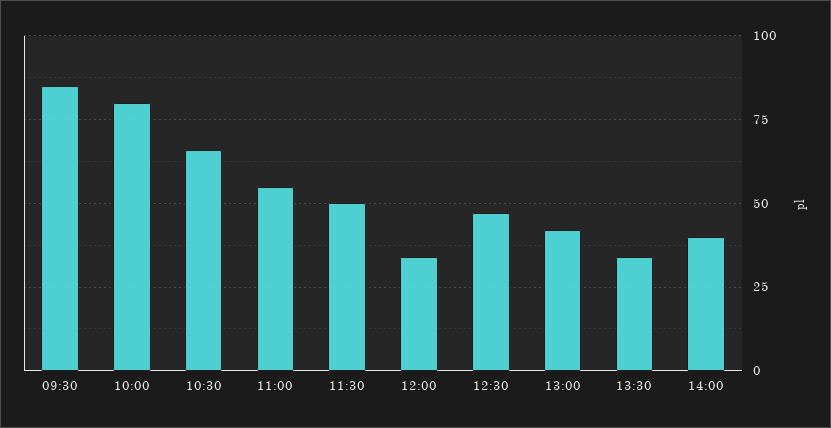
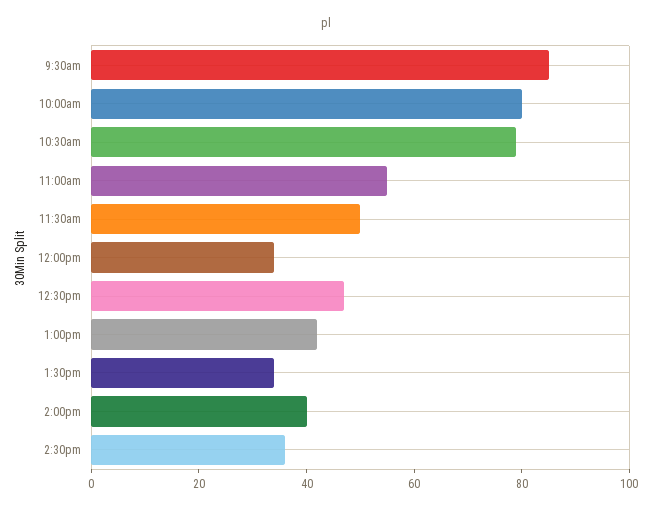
10:30: 65 -> 80
2:30pm: none -> 35

